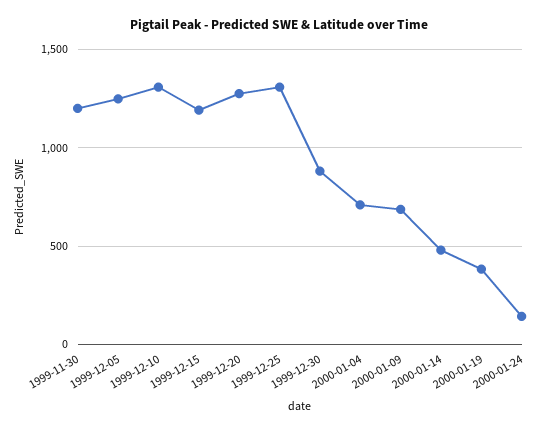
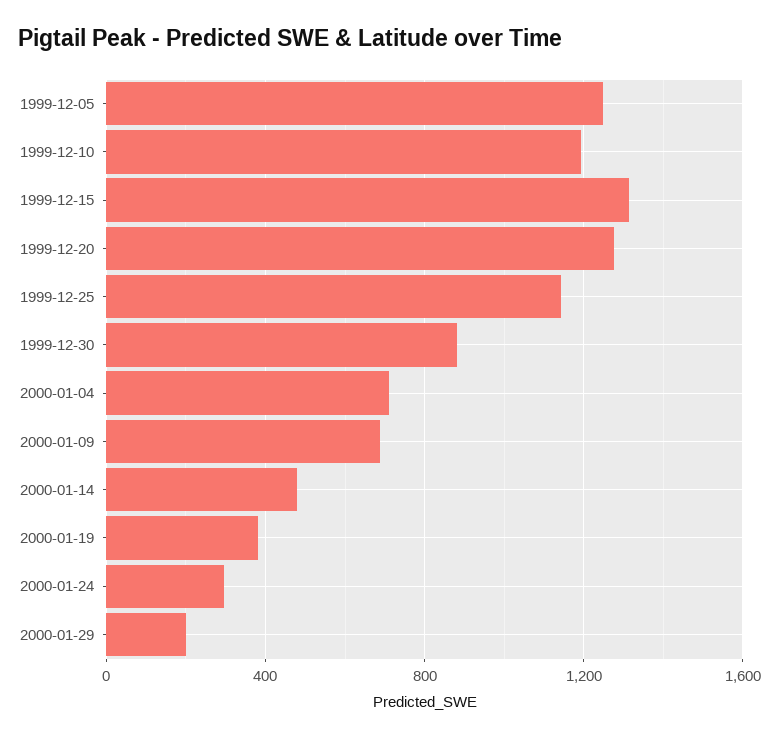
1999-11-30: 1200 -> none
1999-12-10: 1300 -> 1200
1999-12-15: 1200 -> 1300
1999-12-25: 1300 -> 1150
2000-01-24: 150 -> 300
2000-01-29: none -> 200

